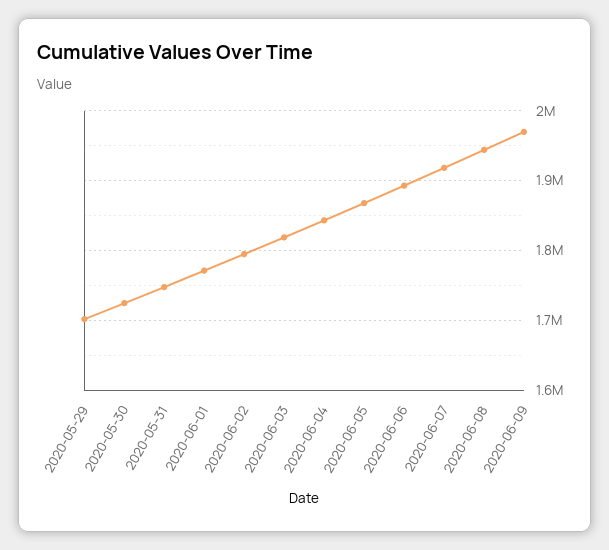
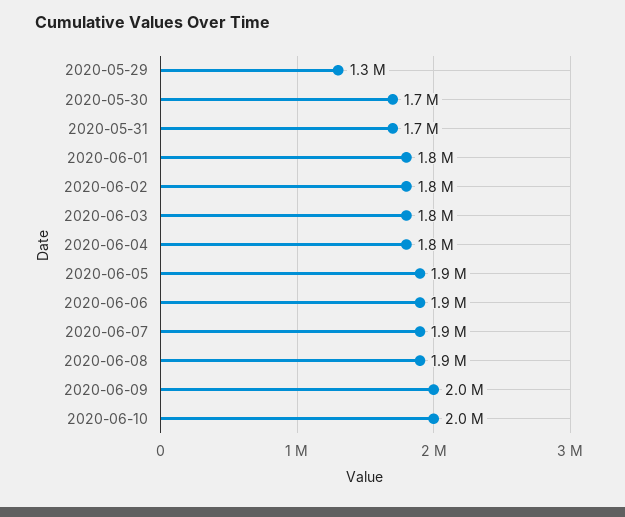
2020-05-29: 1700000 -> 1300000
2020-06-10: none -> 2000000

